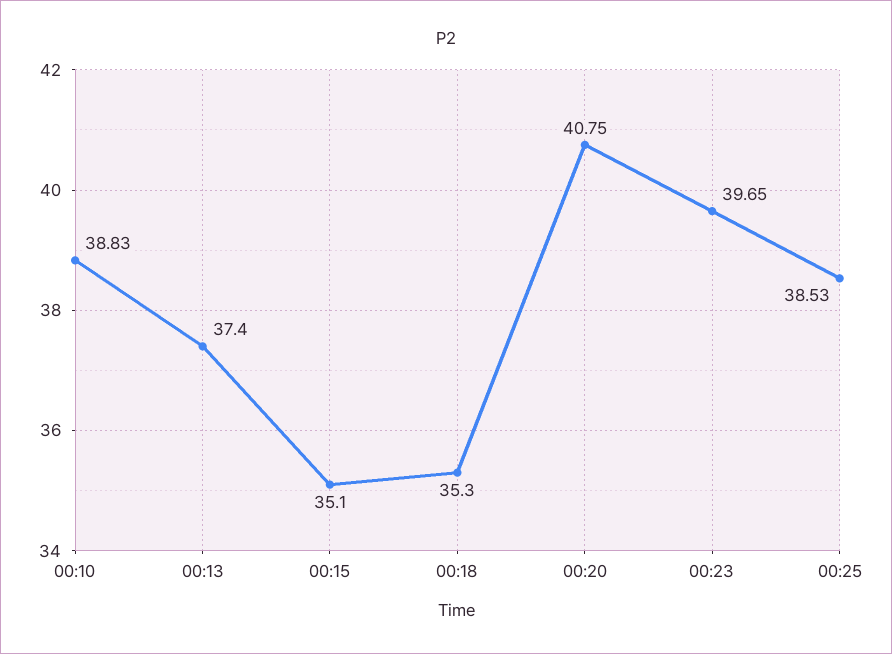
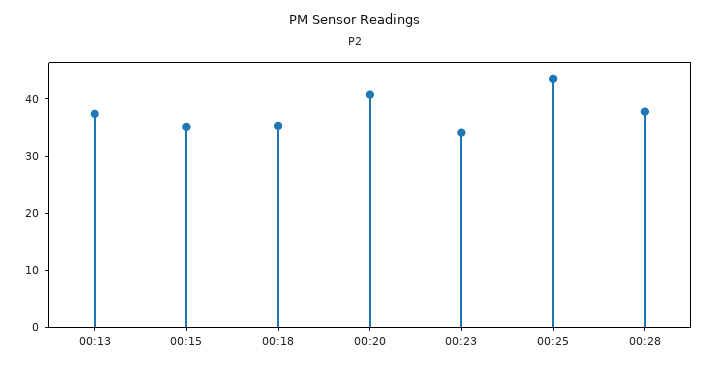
00:10: 38.83 -> none
00:23: 39.65 -> 34
00:25: 38.53 -> 44
00:28: none -> 38

